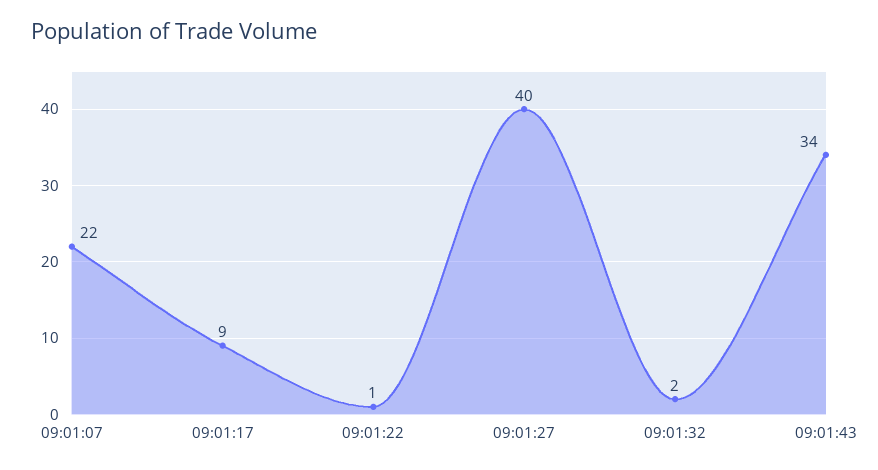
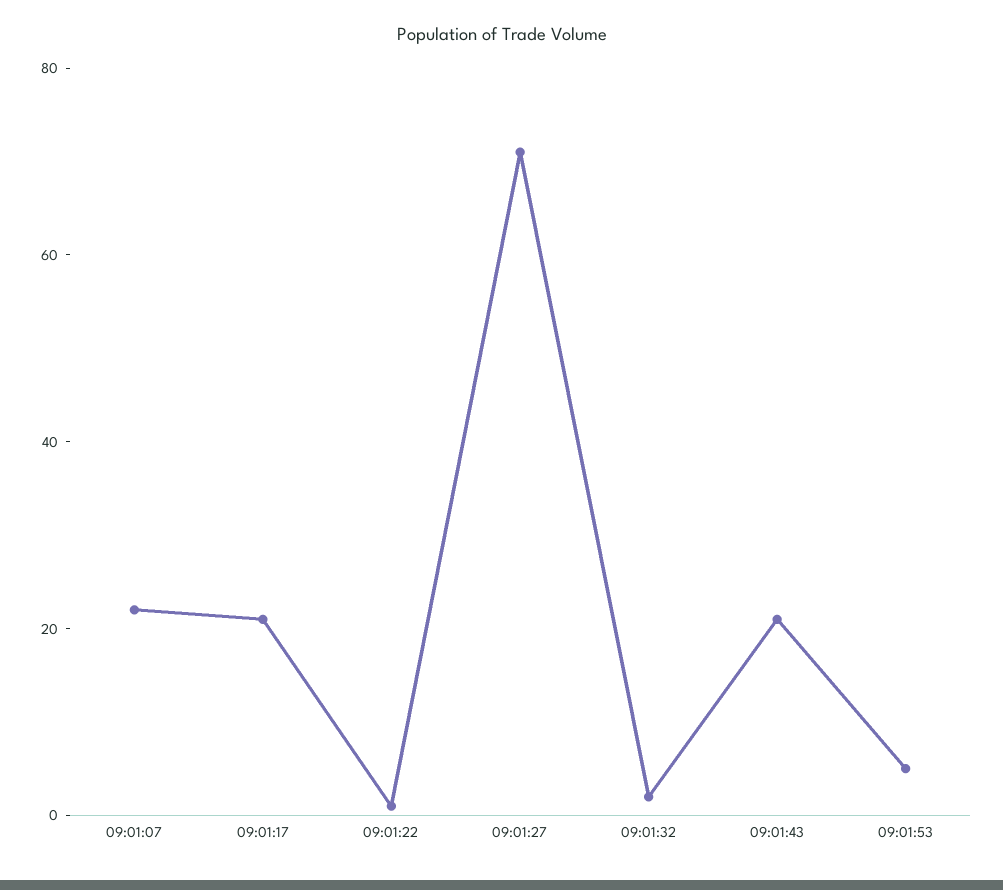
09:01:17: 9 -> 20
09:01:27: 40 -> 70
09:01:43: 34 -> 20
09:01:53: none -> 5

